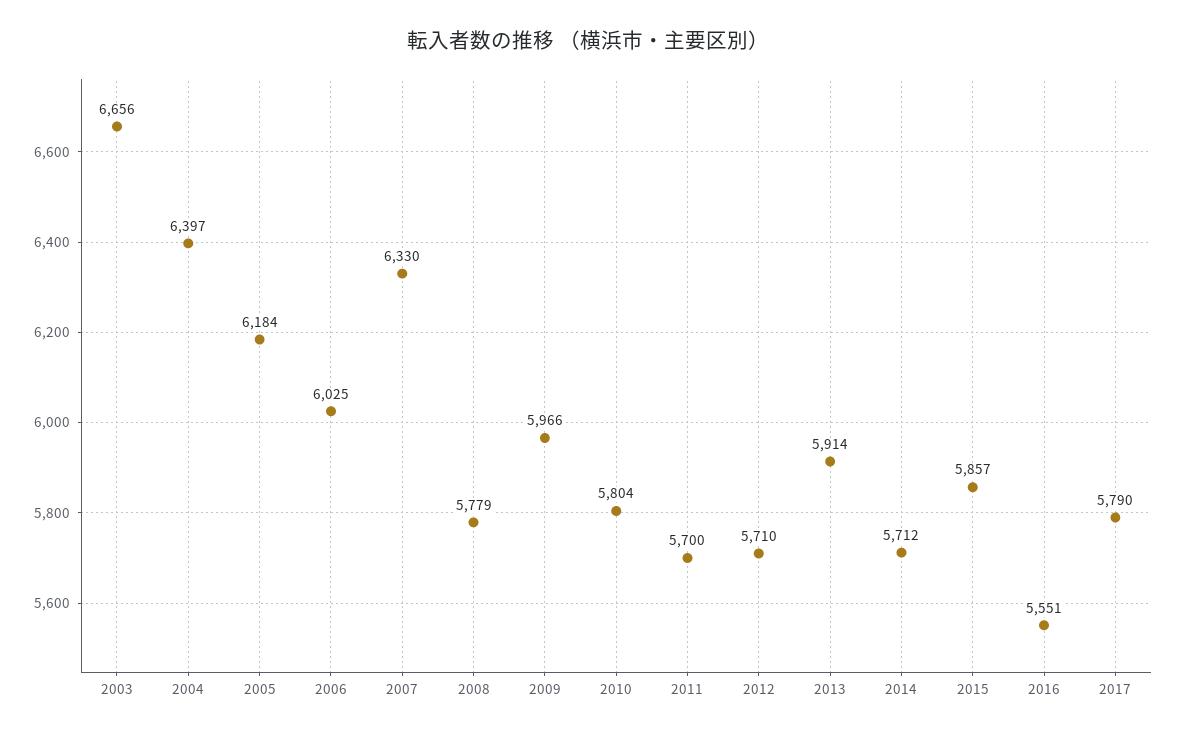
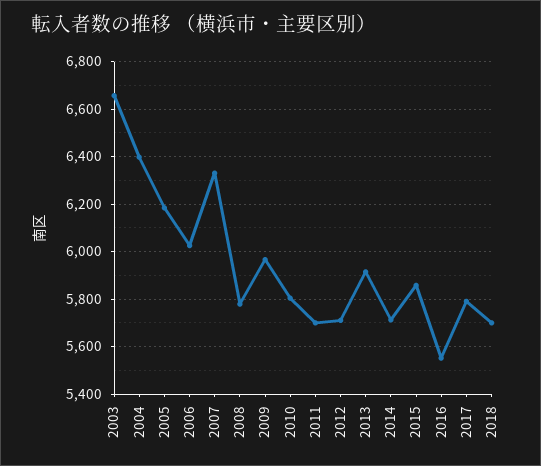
2018: none -> 5700

